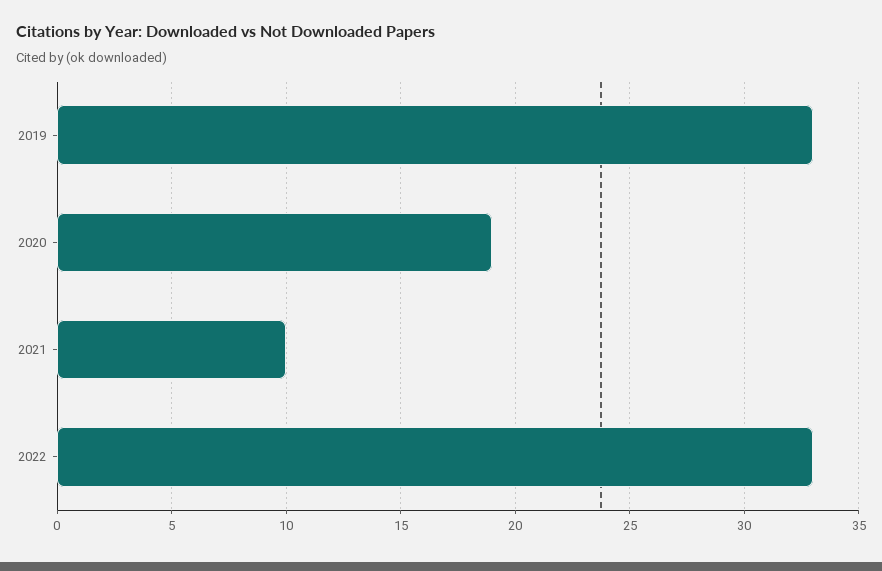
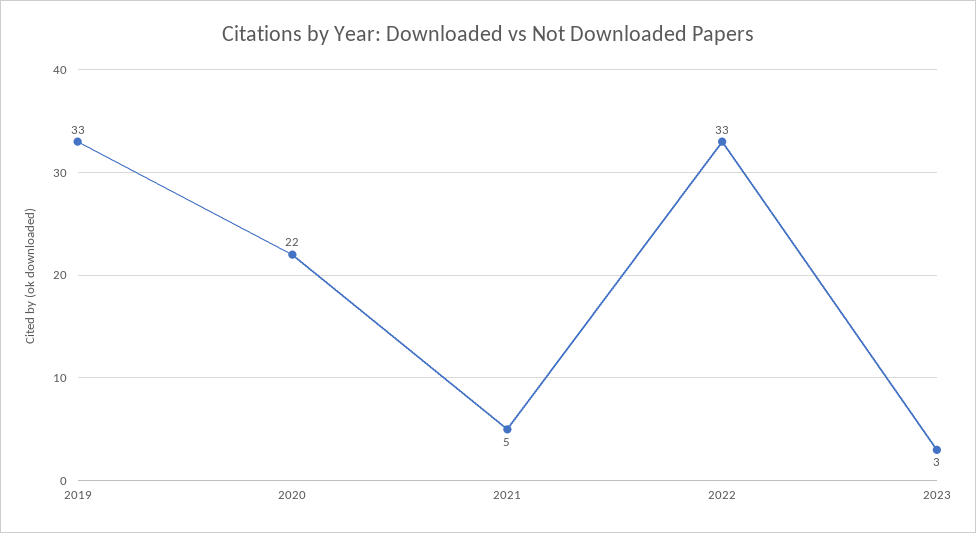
2020: 19 -> 22
2021: 10 -> 5
2023: none -> 3

